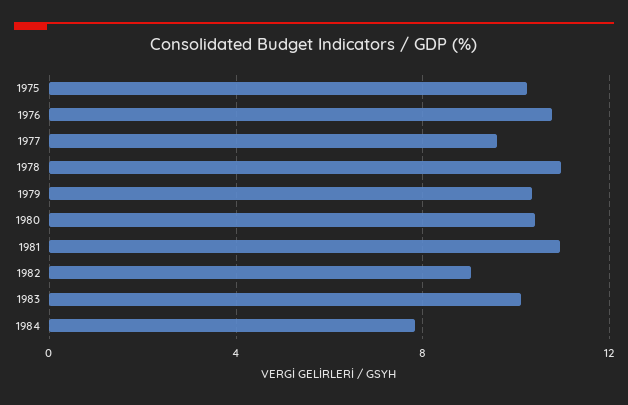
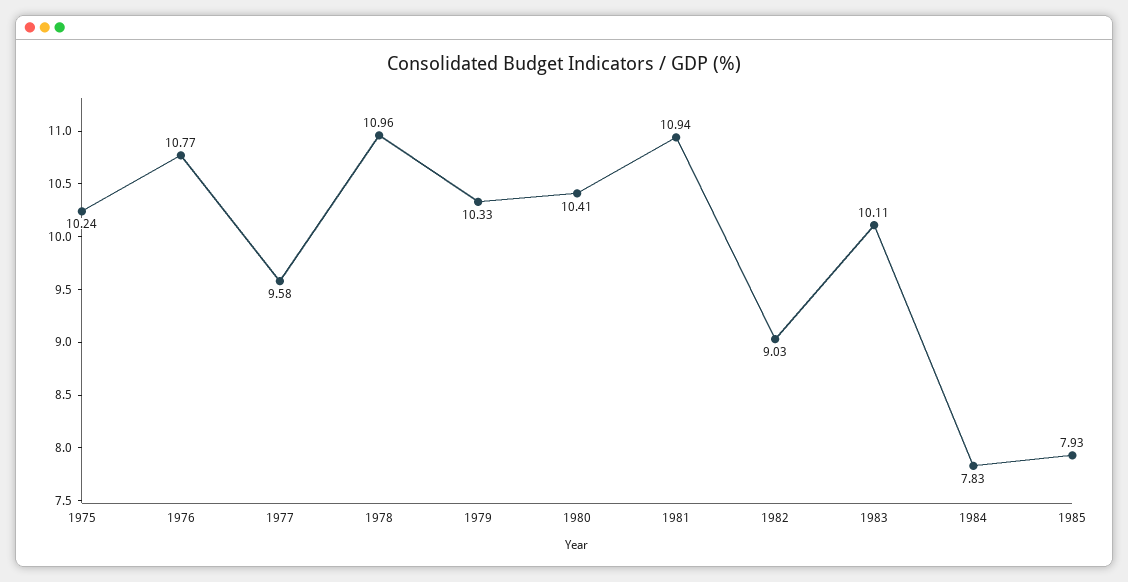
1985: none -> 7.93

